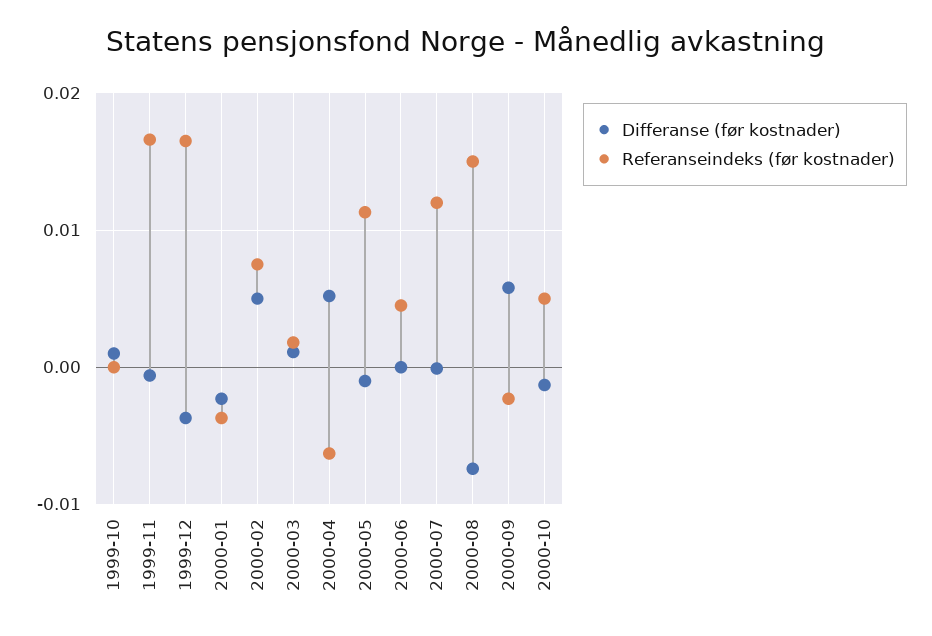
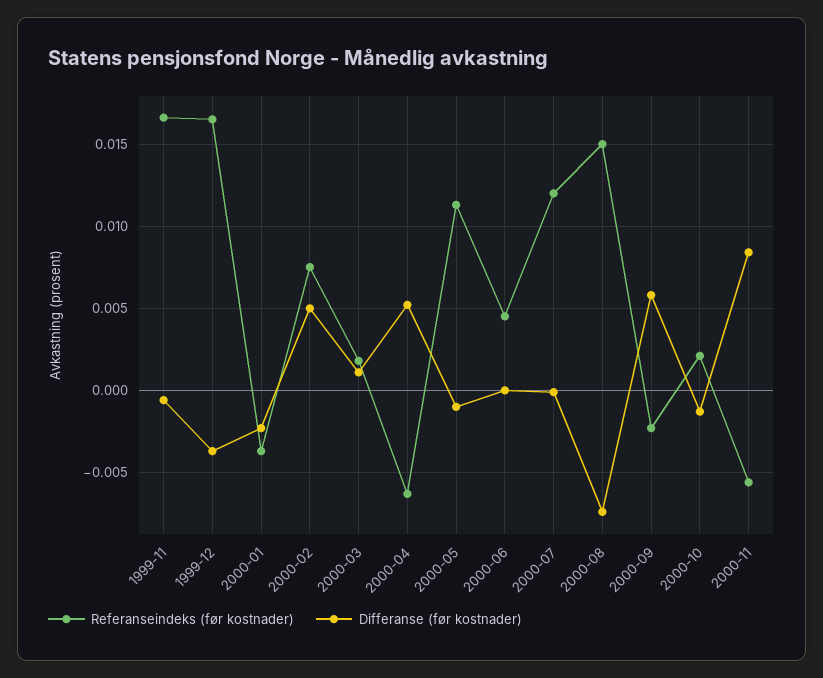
Differanse (før kostnader), 1999-10: 0.001 -> none
Referanseindeks (før kostnader), 1999-10: 0 -> none
Referanseindeks (før kostnader), 2000-10: 0.005 -> 0.002
Referanseindeks (før kostnader), 2000-11: none -> -0.0055
Differanse (før kostnader), 2000-11: none -> 0.0085

